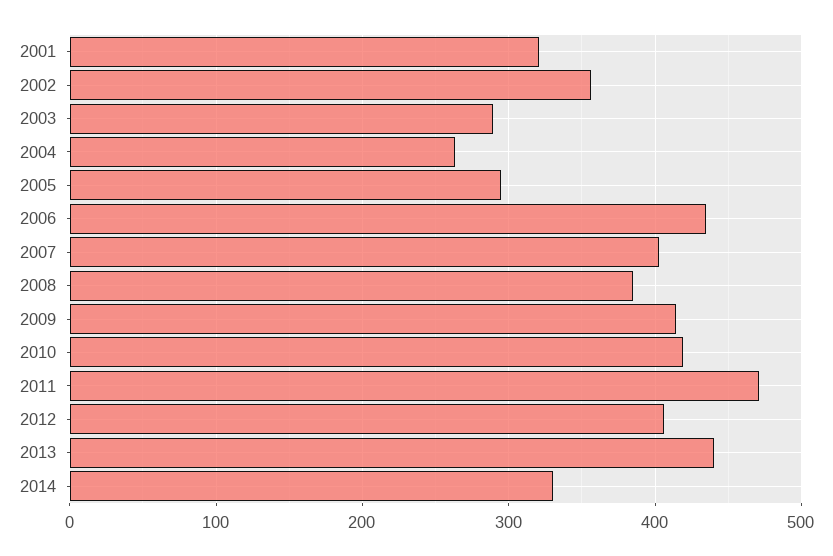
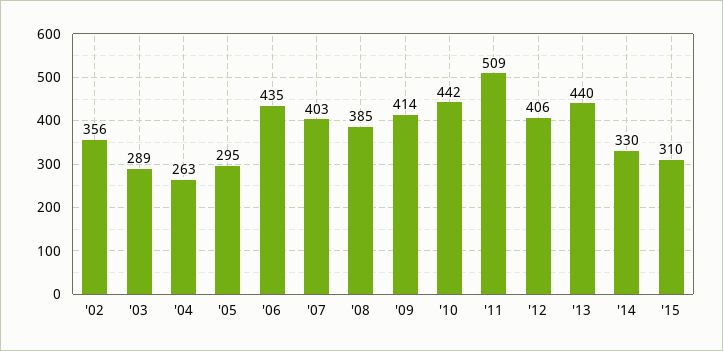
2001: 320 -> none
2010: 420 -> 442
2011: 470 -> 509
'15: none -> 310

